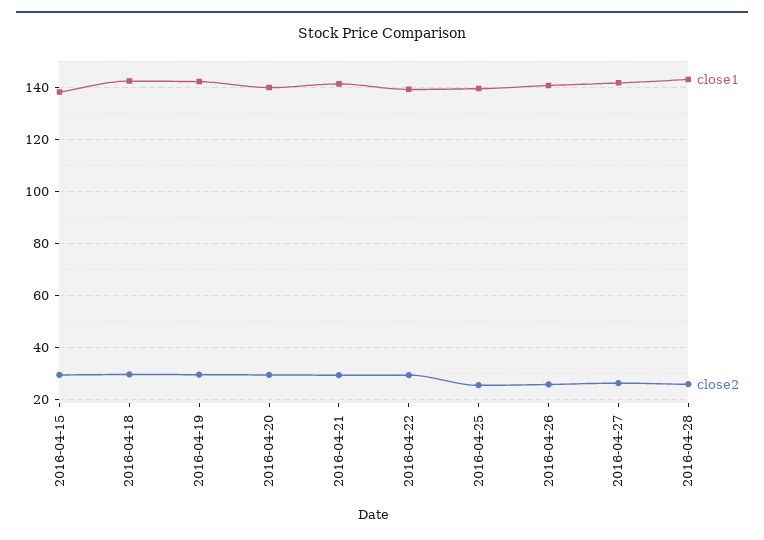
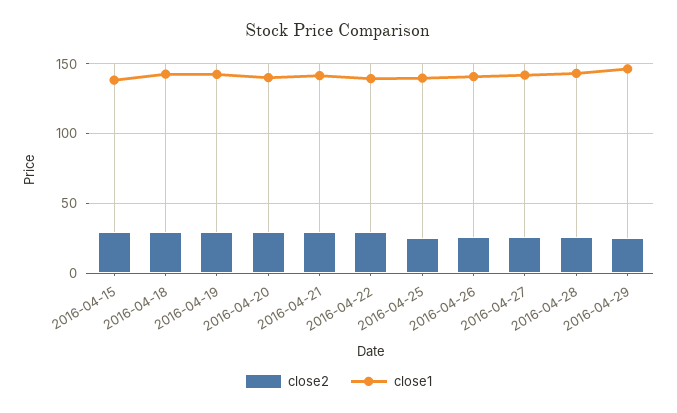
close2, 2016-04-29: none -> 25
close1, 2016-04-29: none -> 145

